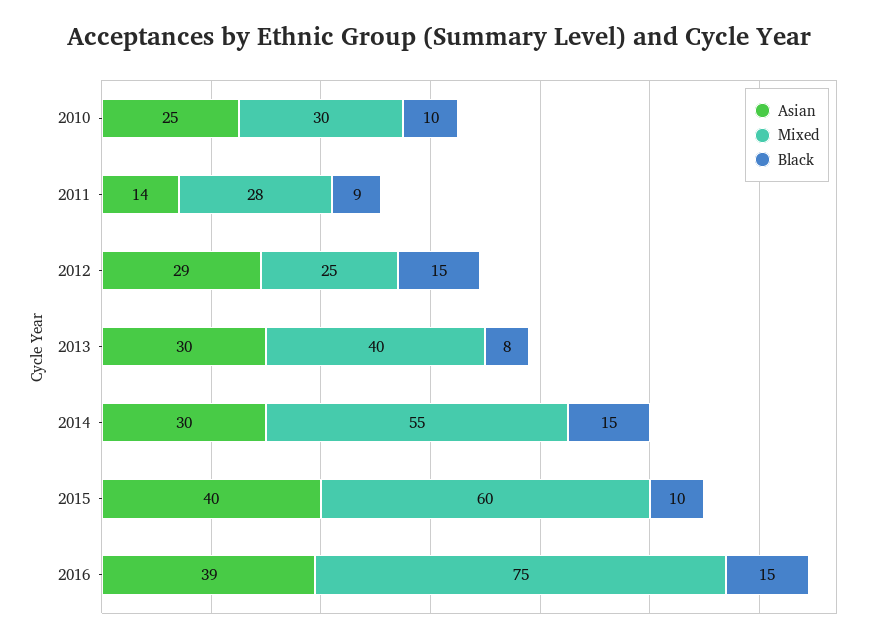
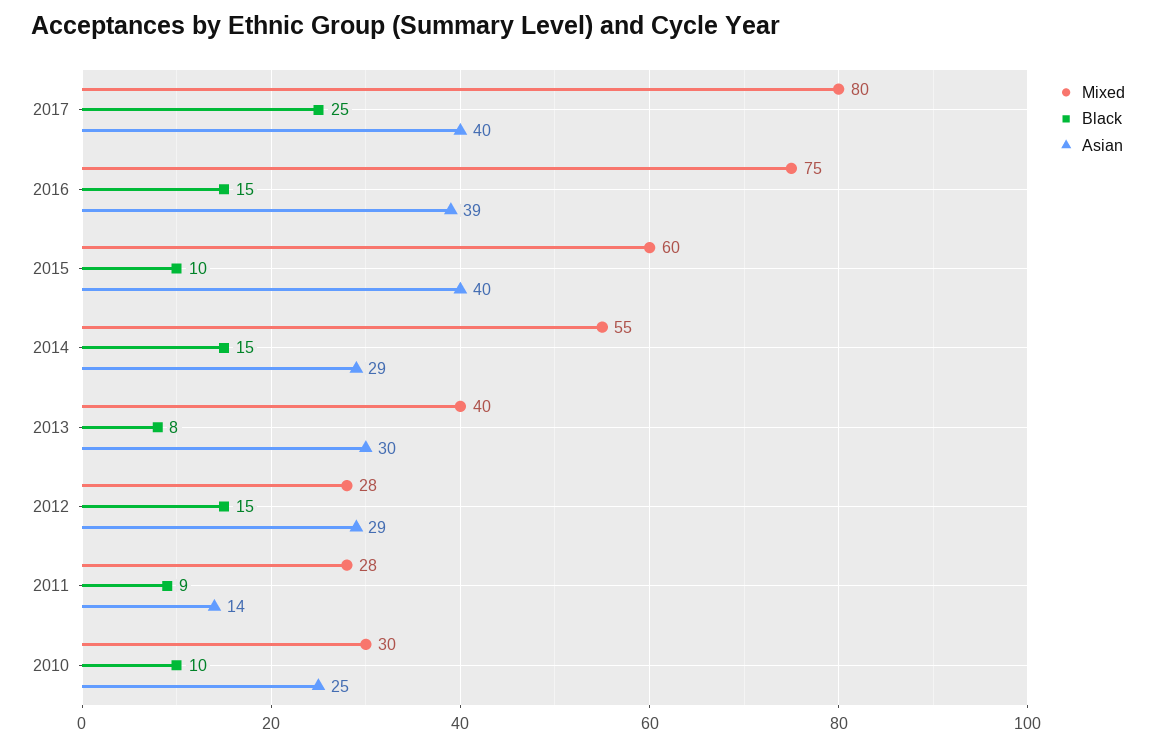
Mixed, 2012: 25 -> 28
Asian, 2014: 30 -> 29
Mixed, 2017: none -> 80
Black, 2017: none -> 25
Asian, 2017: none -> 40

